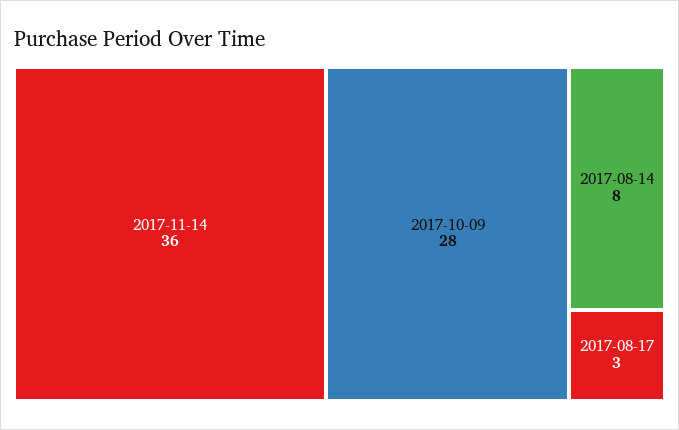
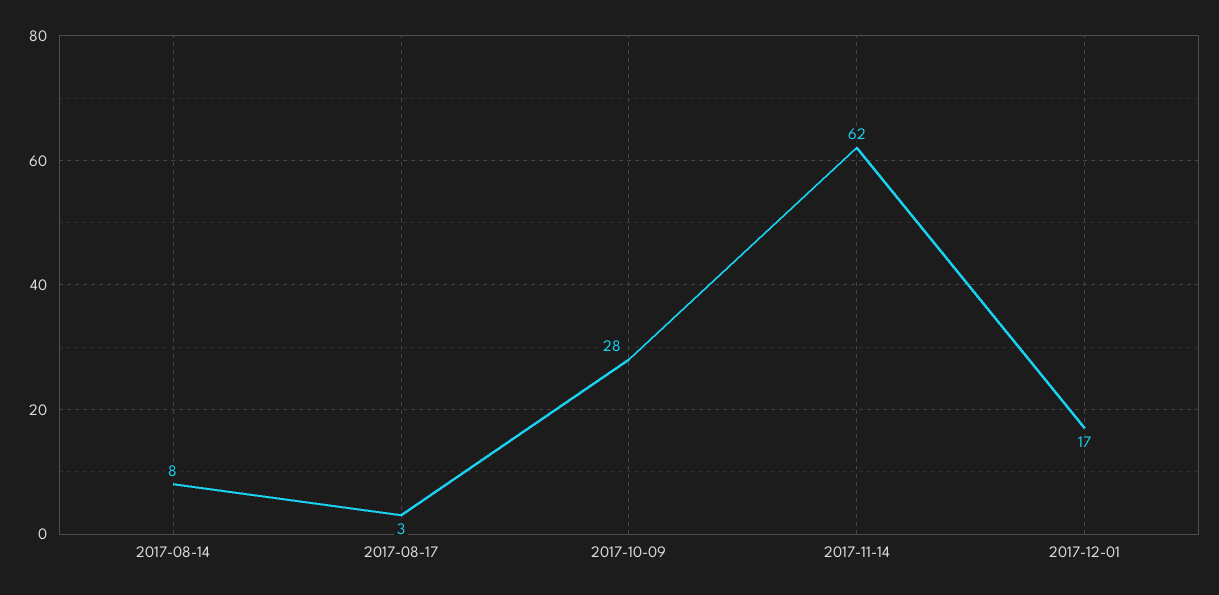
2017-11-14: 36 -> 62
2017-12-01: none -> 17

